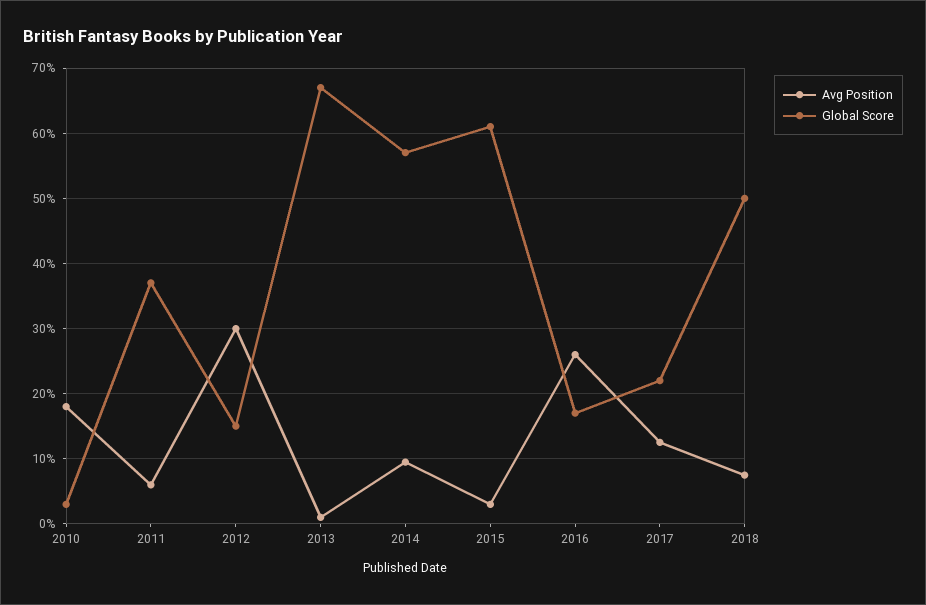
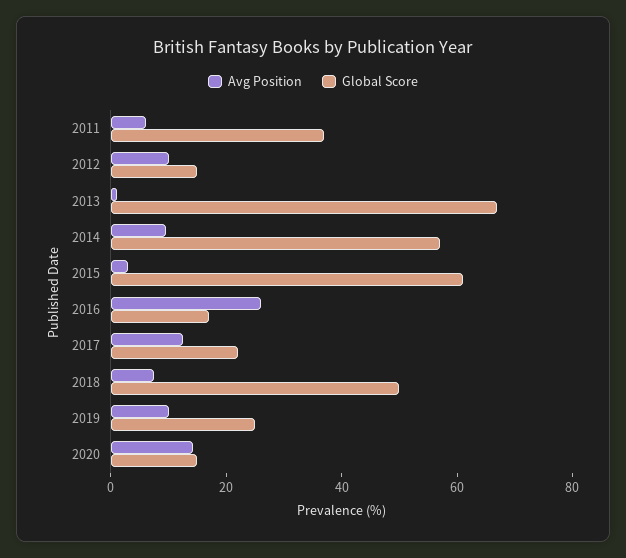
Avg Position, 2010: 18 -> none
Global Score, 2010: 3 -> none
Avg Position, 2012: 30 -> 10
Avg Position, 2019: none -> 10
Global Score, 2019: none -> 25
Avg Position, 2020: none -> 15
Global Score, 2020: none -> 15

